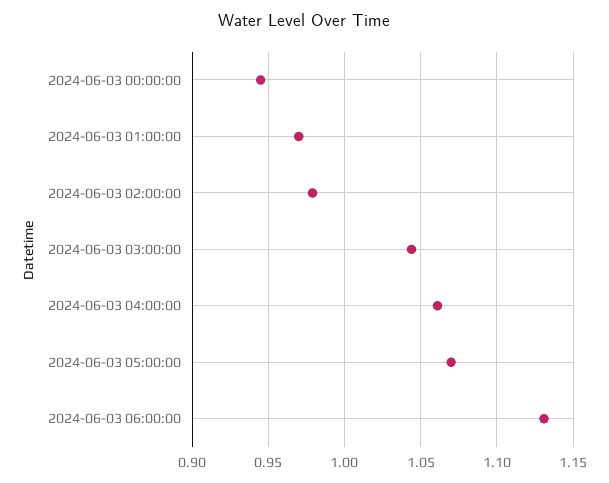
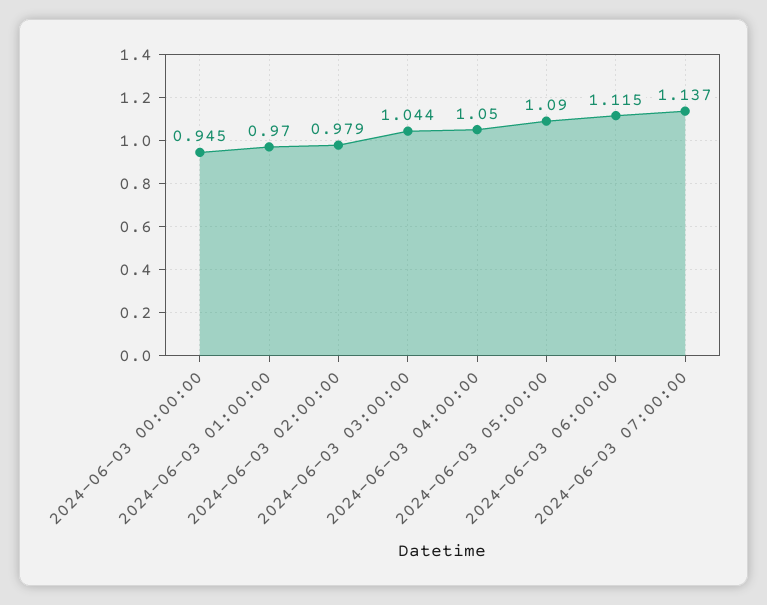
2024-06-03 04:00:00: 1.06 -> 1.05
2024-06-03 05:00:00: 1.07 -> 1.09
2024-06-03 06:00:00: 1.13 -> 1.115
2024-06-03 07:00:00: none -> 1.137

